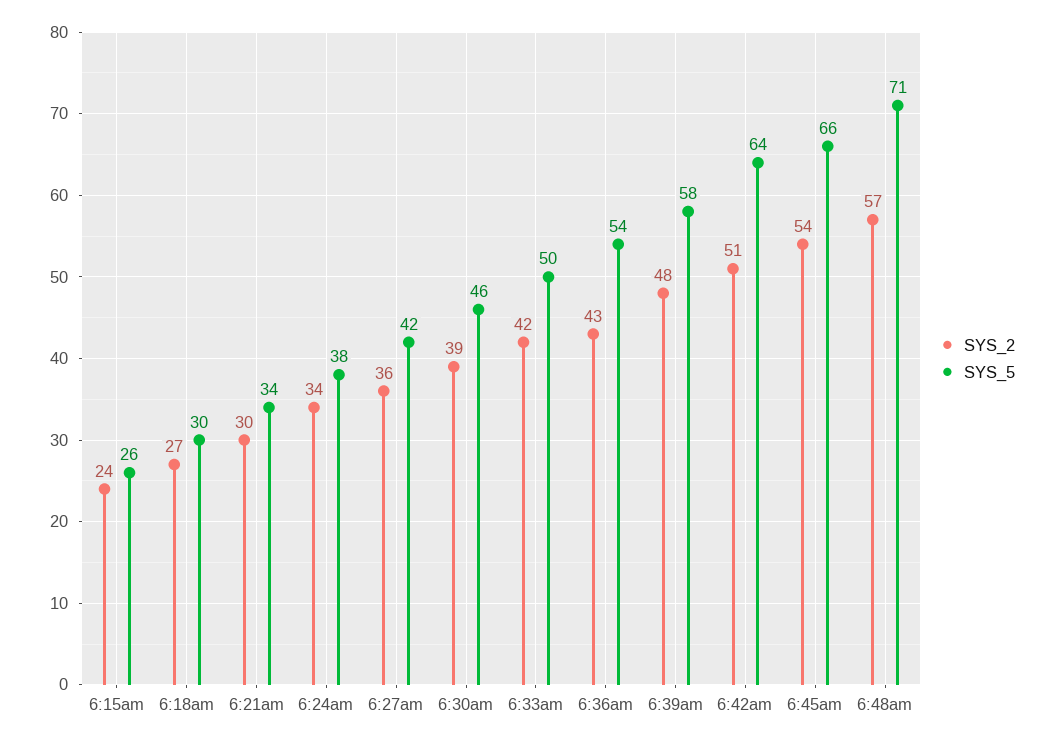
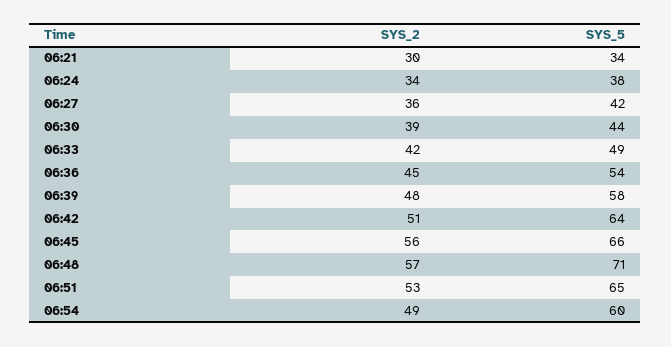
SYS_2, 6:15am: 24 -> none
SYS_5, 6:15am: 26 -> none
SYS_2, 6:18am: 27 -> none
SYS_5, 6:18am: 30 -> none
SYS_5, 6:30am: 46 -> 44
SYS_5, 6:33am: 50 -> 49
SYS_2, 6:36am: 43 -> 45
SYS_2, 6:45am: 54 -> 56
SYS_2, 06:51: none -> 53
SYS_5, 06:51: none -> 65
SYS_2, 06:54: none -> 49
SYS_5, 06:54: none -> 60

